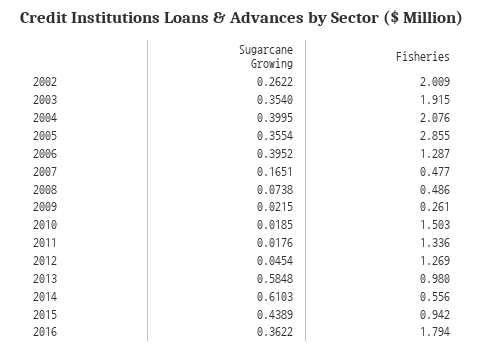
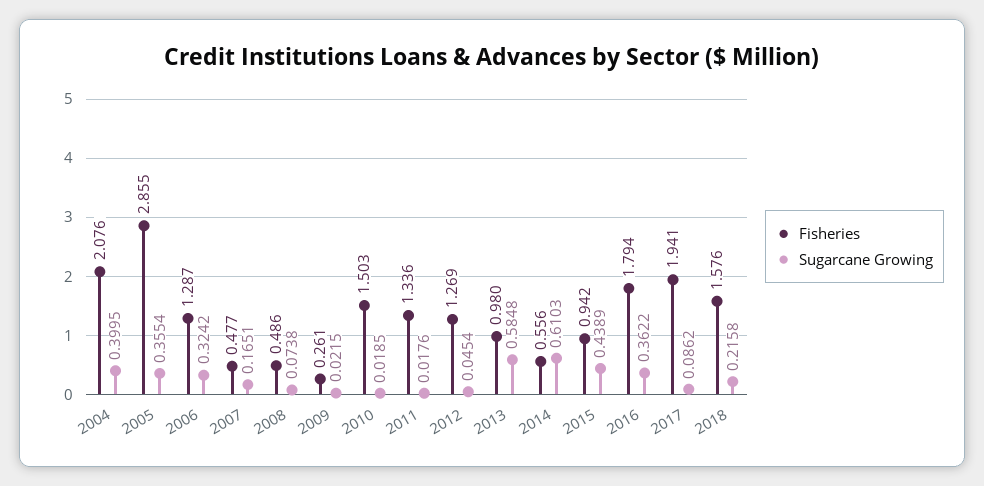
Sugarcane Growing, 2002: 0.2622 -> none
Fisheries, 2002: 2.009 -> none
Sugarcane Growing, 2003: 0.354 -> none
Fisheries, 2003: 1.915 -> none
Sugarcane Growing, 2006: 0.3952 -> 0.3242
Fisheries, 2017: none -> 1.941
Sugarcane Growing, 2017: none -> 0.0862
Fisheries, 2018: none -> 1.576
Sugarcane Growing, 2018: none -> 0.2158

